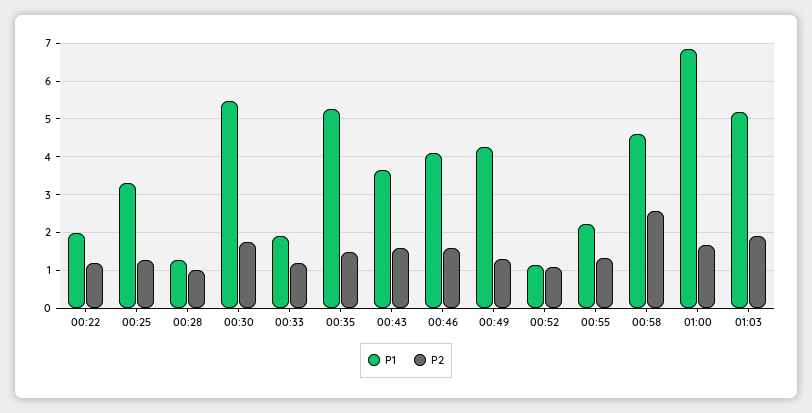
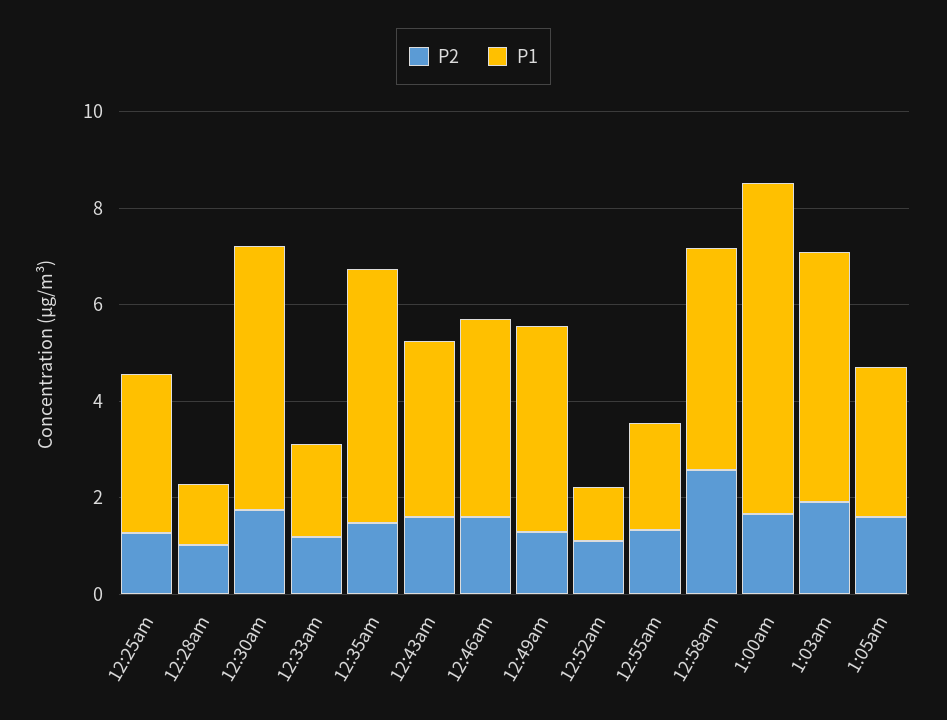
P1, 00:22: 2 -> none
P2, 00:22: 1.2 -> none
P2, 1:05am: none -> 1.5
P1, 1:05am: none -> 3

